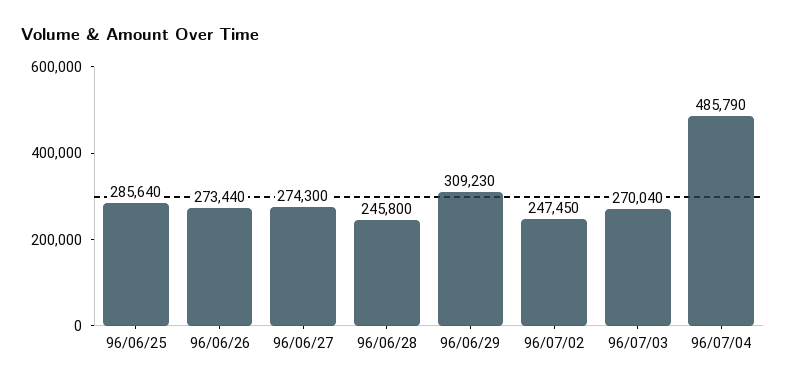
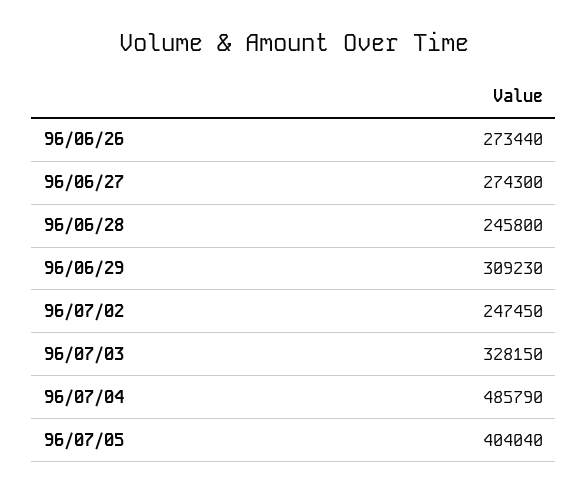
96/06/25: 285640 -> none
96/07/03: 270040 -> 328150
96/07/05: none -> 404040

